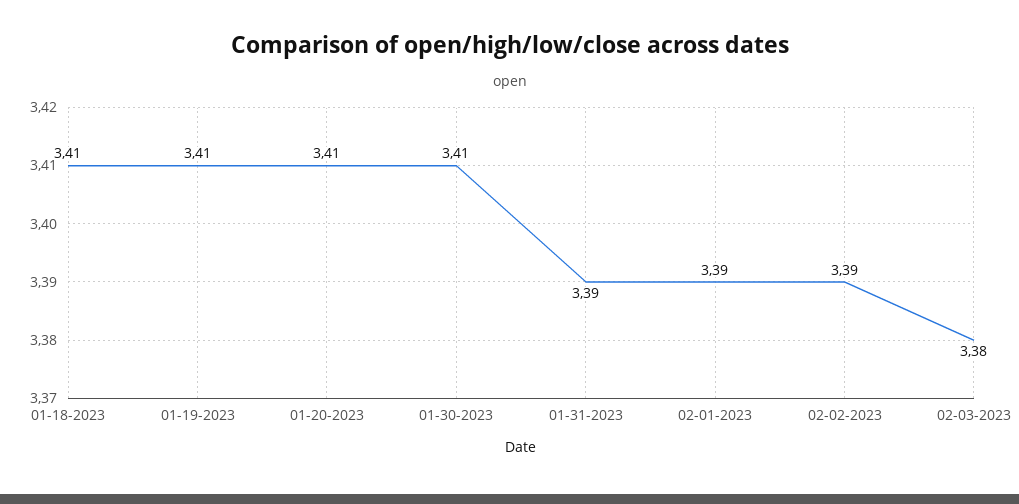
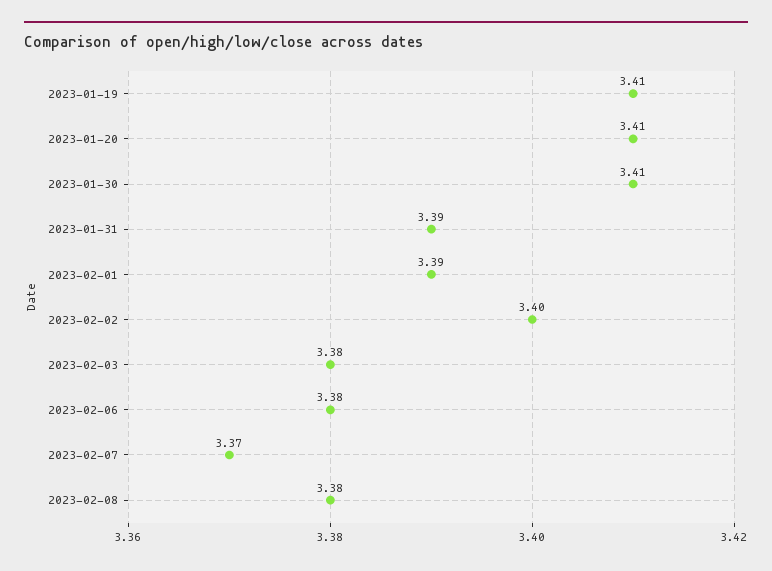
01-18-2023: 3.41 -> none
02-02-2023: 3.39 -> 3.4
2023-02-06: none -> 3.38
2023-02-07: none -> 3.37
2023-02-08: none -> 3.38

